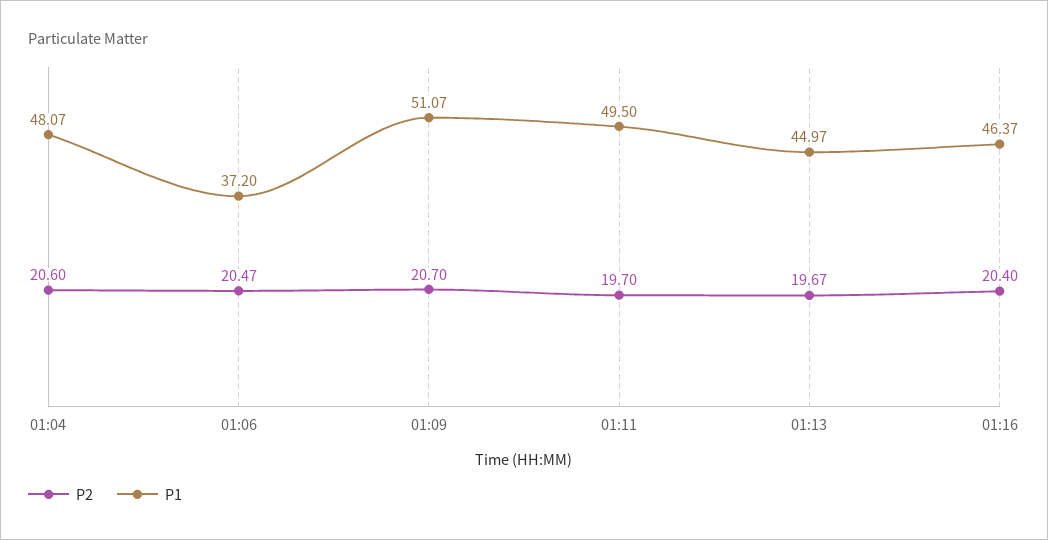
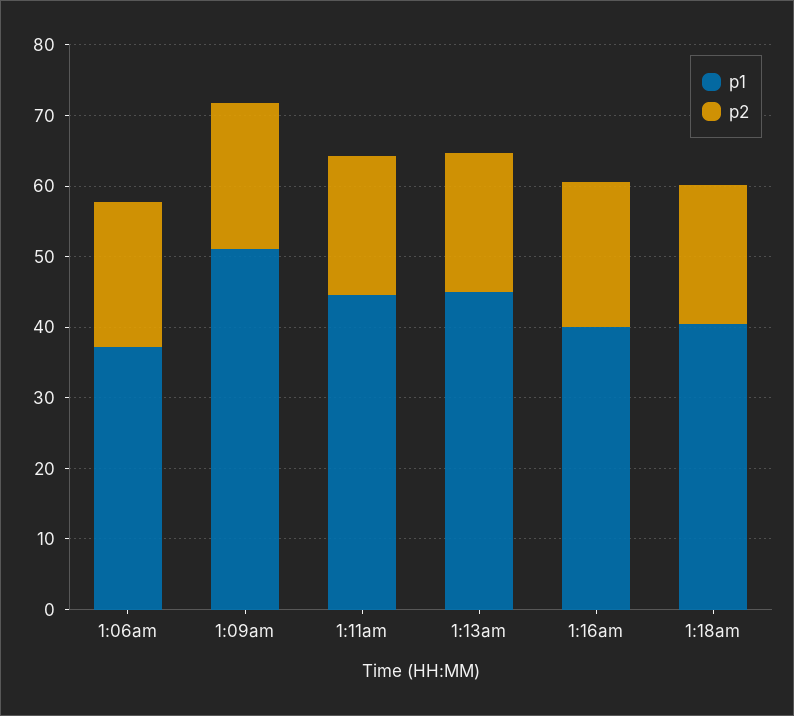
P2, 01:04: 20.6 -> none
P1, 01:04: 48.07 -> none
P1, 01:11: 49.5 -> 44
P1, 01:16: 46.37 -> 40
P1, 1:18am: none -> 40
P2, 1:18am: none -> 20

